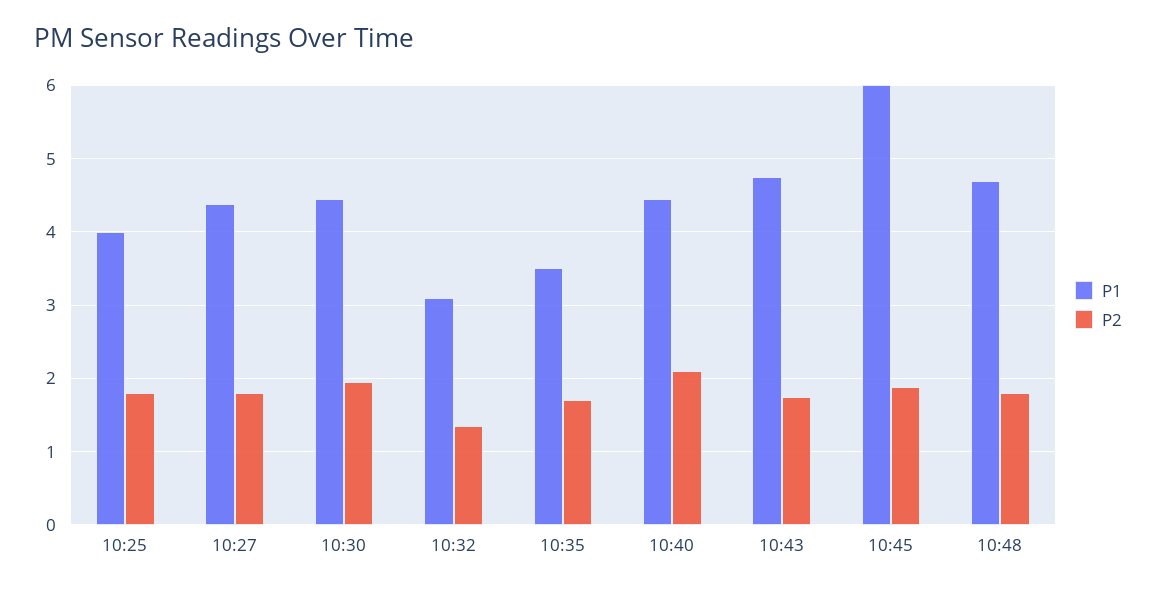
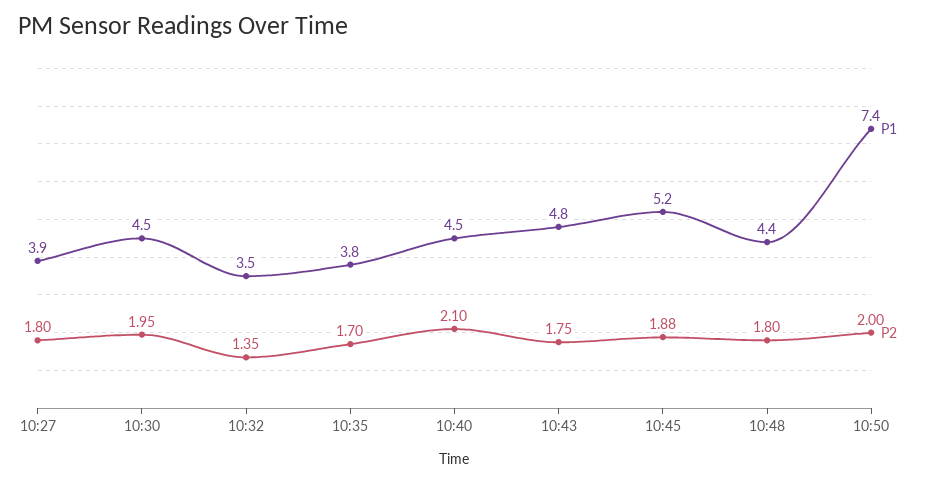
P1, 10:25: 4 -> none
P2, 10:25: 1.8 -> none
P1, 10:27: 4.4 -> 3.9
P1, 10:32: 3.1 -> 3.5
P1, 10:35: 3.5 -> 3.8
P1, 10:45: 6 -> 5.2
P1, 10:48: 4.7 -> 4.4
P1, 10:50: none -> 7.4
P2, 10:50: none -> 2

